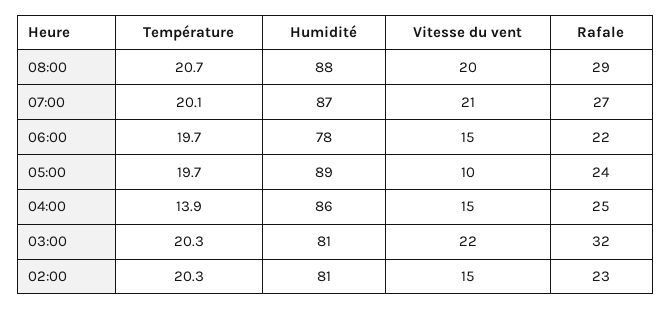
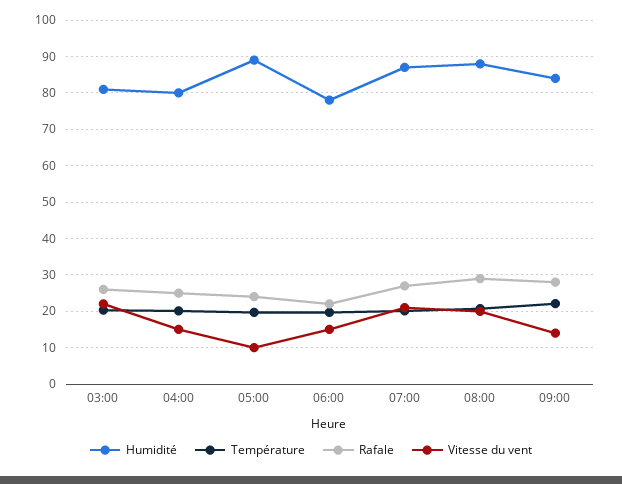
Température, 04:00: 13.9 -> 20
Humidité, 04:00: 86 -> 80
Rafale, 03:00: 32 -> 26
Température, 02:00: 20.3 -> none
Humidité, 02:00: 81 -> none
Vitesse du vent, 02:00: 15 -> none
Rafale, 02:00: 23 -> none
Humidité, 09:00: none -> 84
Température, 09:00: none -> 22
Rafale, 09:00: none -> 28
Vitesse du vent, 09:00: none -> 14

